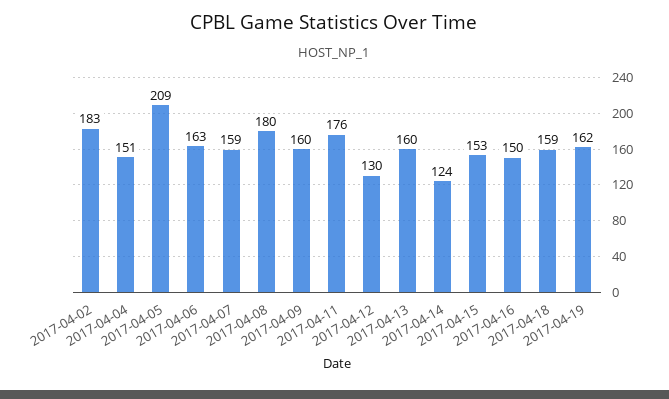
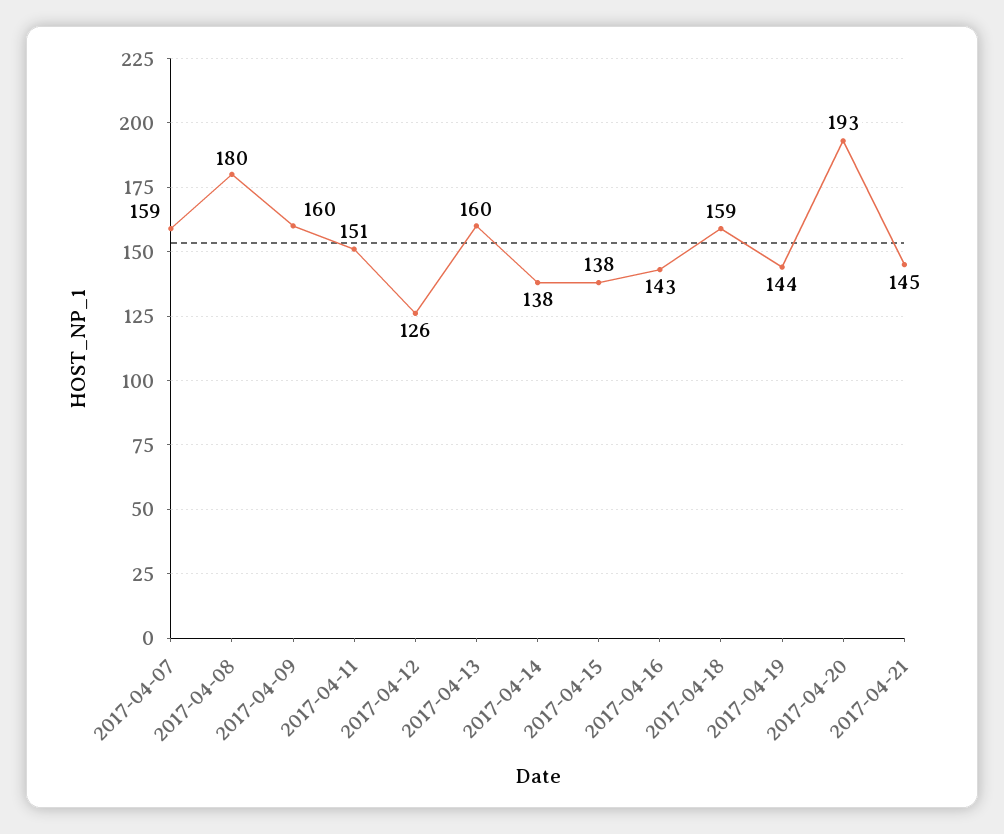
2017-04-02: 183 -> none
2017-04-04: 151 -> none
2017-04-05: 209 -> none
2017-04-06: 163 -> none
2017-04-11: 176 -> 151
2017-04-12: 130 -> 126
2017-04-14: 124 -> 138
2017-04-15: 153 -> 138
2017-04-16: 150 -> 143
2017-04-19: 162 -> 144
2017-04-20: none -> 193
2017-04-21: none -> 145

